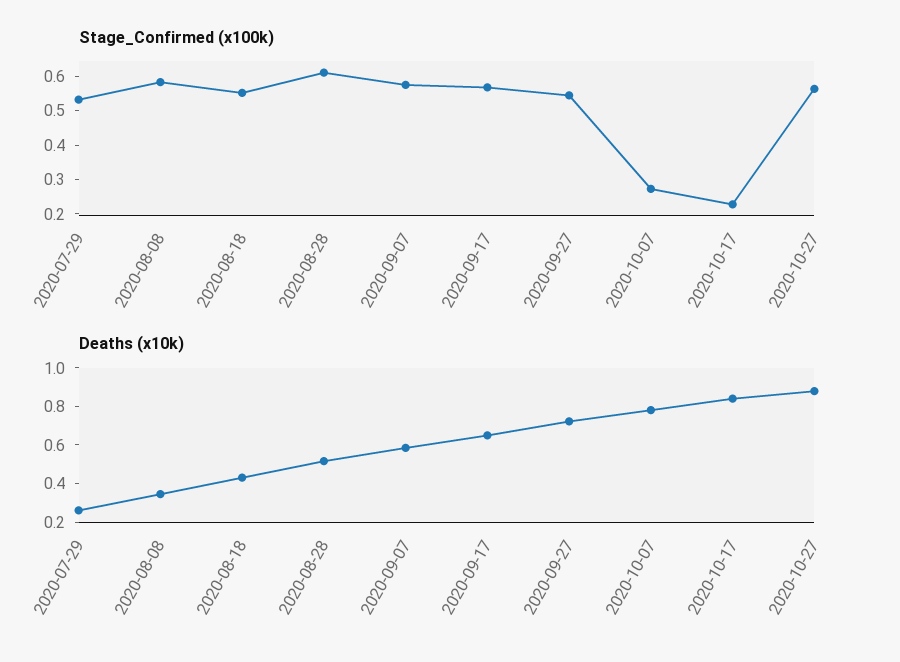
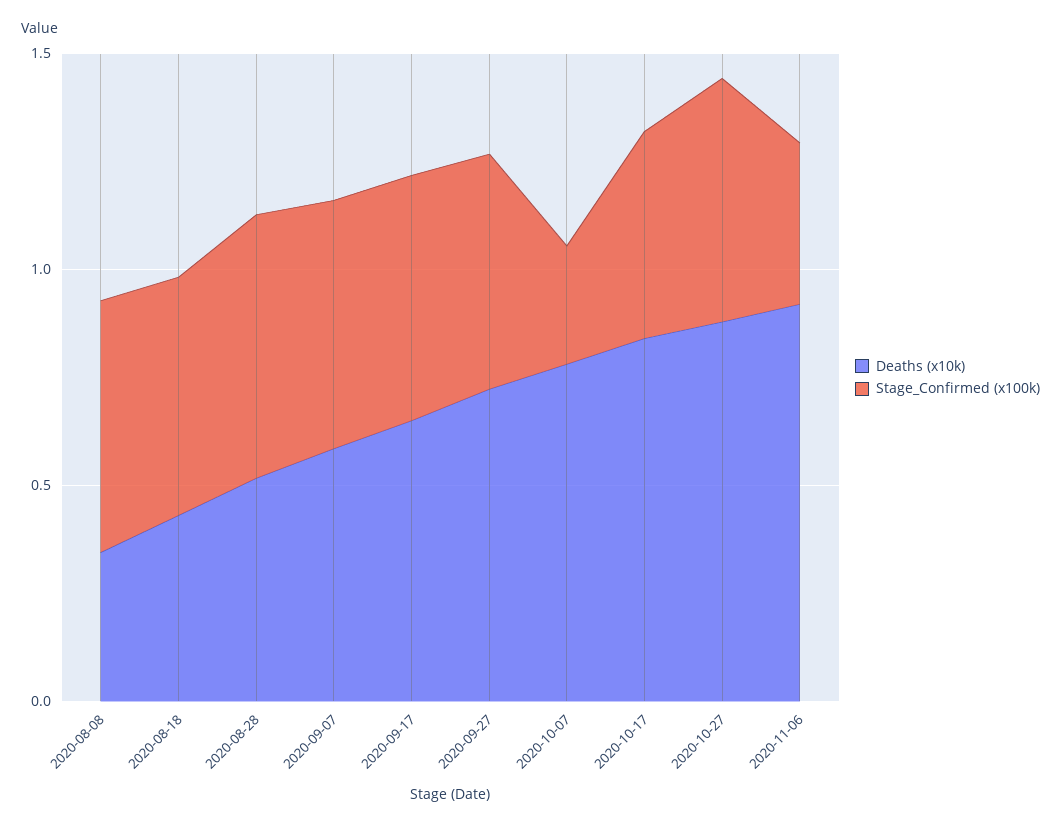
Stage_Confirmed (x100k), 2020-07-29: 0.525 -> none
Stage_Confirmed (x100k), 2020-10-17: 0.225 -> 0.5
Deaths (x10k), 2020-07-29: 0.25 -> none
Deaths (x10k), 2020-11-06: none -> 0.9
Stage_Confirmed (x100k), 2020-11-06: none -> 0.4

